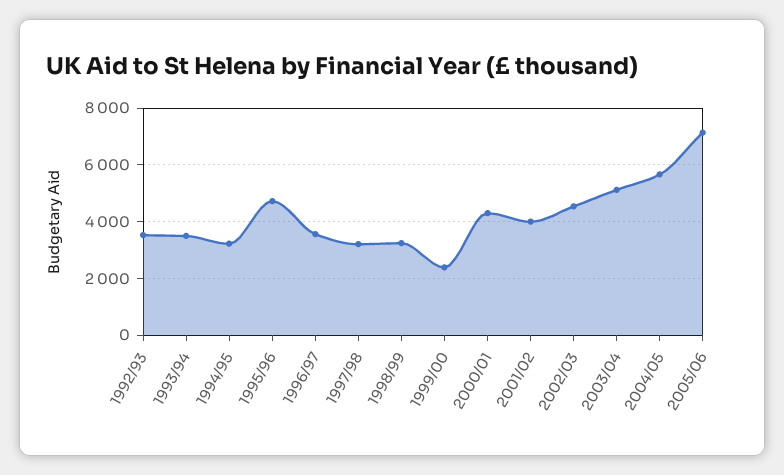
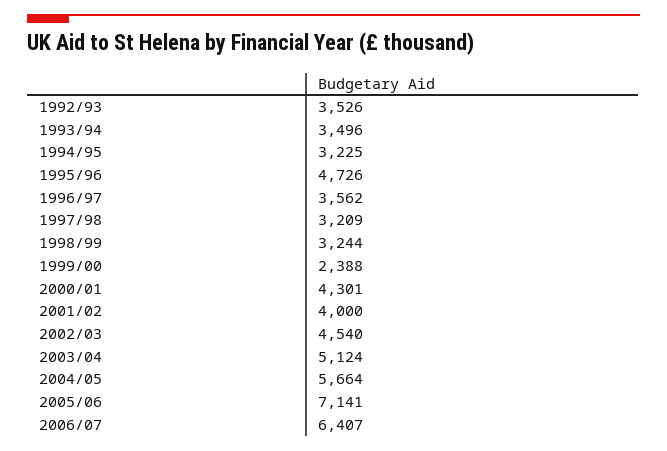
2006/07: none -> 6407

